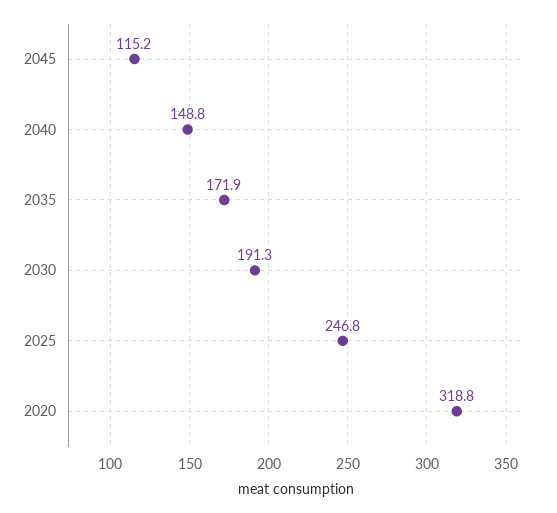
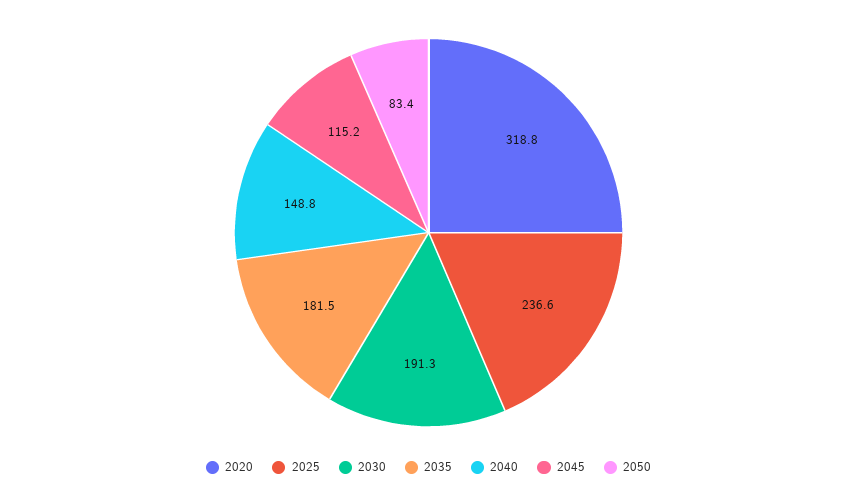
2035: 171.9 -> 181.5
2025: 246.8 -> 236.6
2050: none -> 83.4

